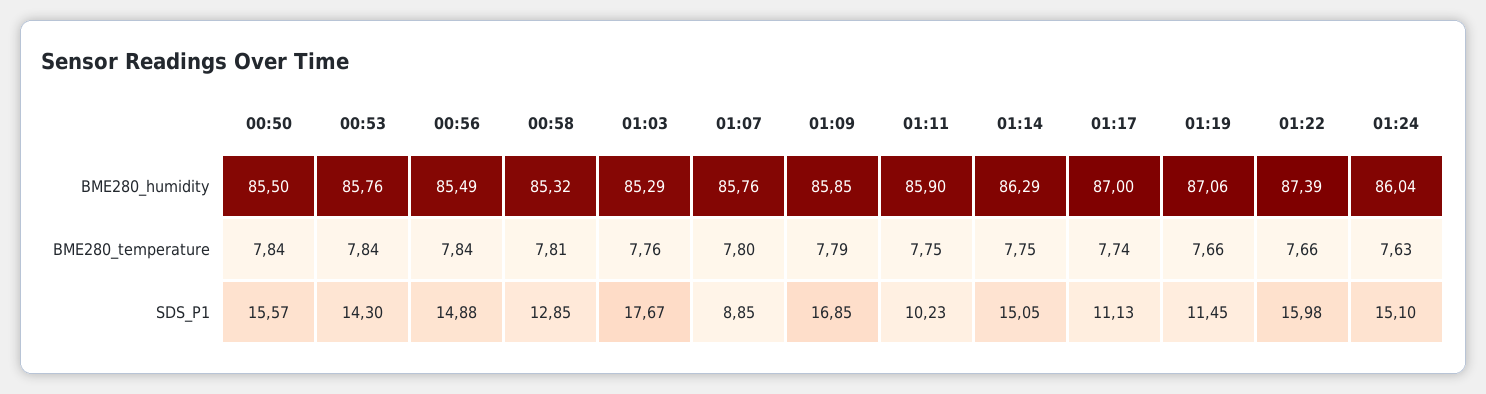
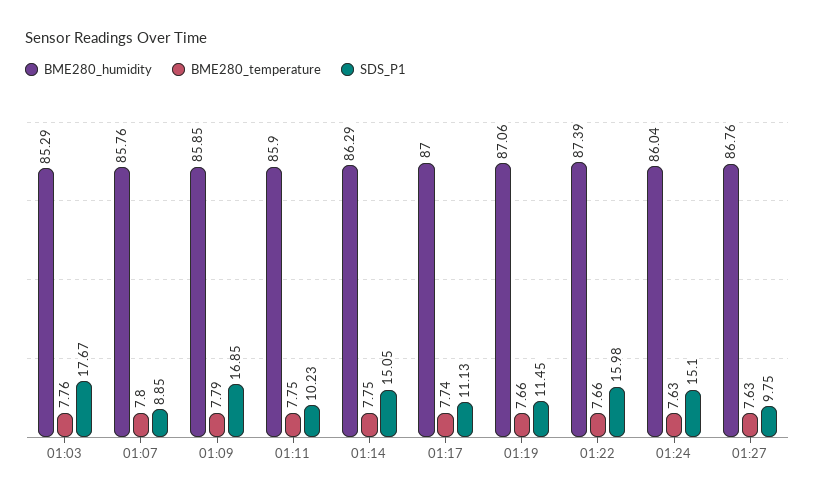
BME280_humidity, 00:50: 85.5 -> none
BME280_humidity, 00:53: 85.76 -> none
BME280_humidity, 00:56: 85.49 -> none
BME280_humidity, 00:58: 85.32 -> none
BME280_temperature, 00:50: 7.84 -> none
BME280_temperature, 00:53: 7.84 -> none
BME280_temperature, 00:56: 7.84 -> none
BME280_temperature, 00:58: 7.81 -> none
SDS_P1, 00:50: 15.57 -> none
SDS_P1, 00:53: 14.3 -> none
SDS_P1, 00:56: 14.88 -> none
SDS_P1, 00:58: 12.85 -> none
BME280_humidity, 01:27: none -> 86.76
BME280_temperature, 01:27: none -> 7.63
SDS_P1, 01:27: none -> 9.75

